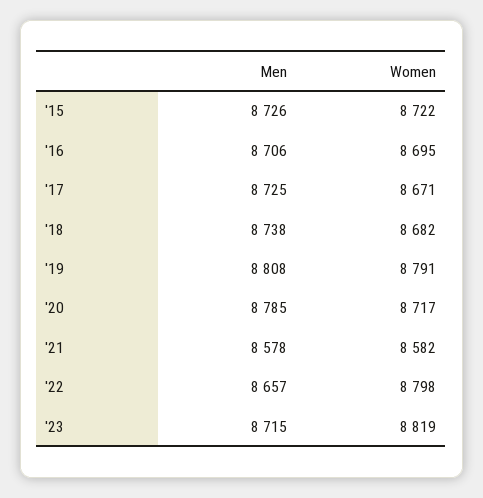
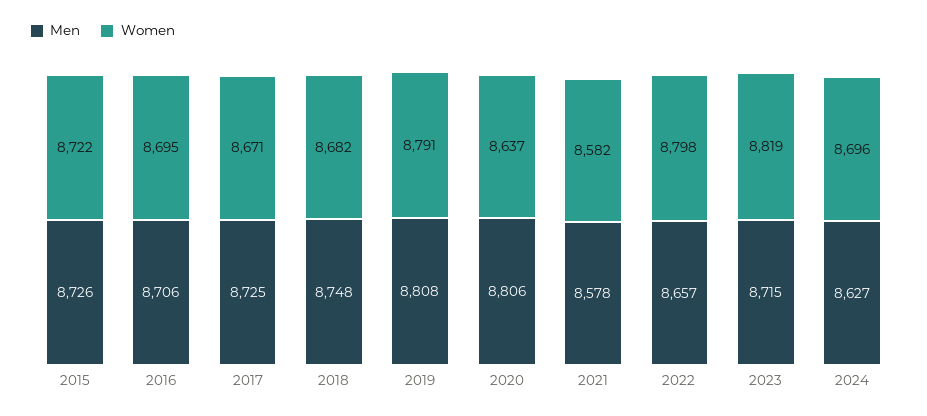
Men, '18: 8738 -> 8748
Men, '20: 8785 -> 8806
Women, '20: 8717 -> 8637
Men, 2024: none -> 8627
Women, 2024: none -> 8696

